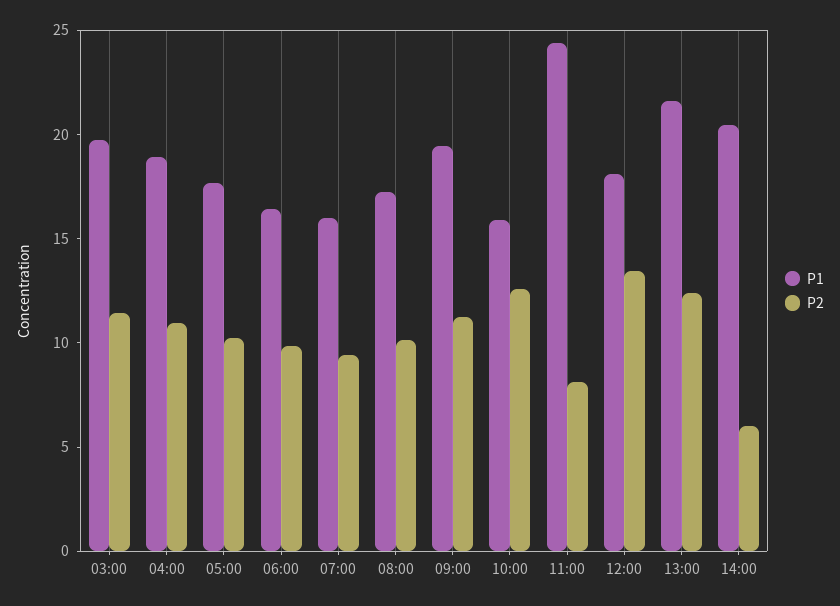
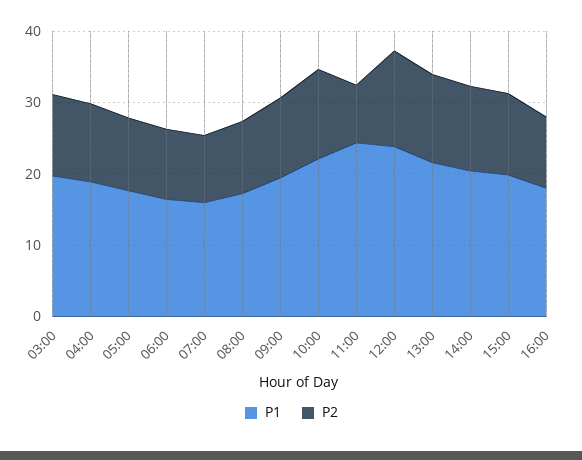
P1, 10:00: 16 -> 22
P1, 12:00: 18 -> 24
P2, 14:00: 6 -> 12
P1, 15:00: none -> 20
P2, 15:00: none -> 12
P1, 16:00: none -> 18
P2, 16:00: none -> 10

